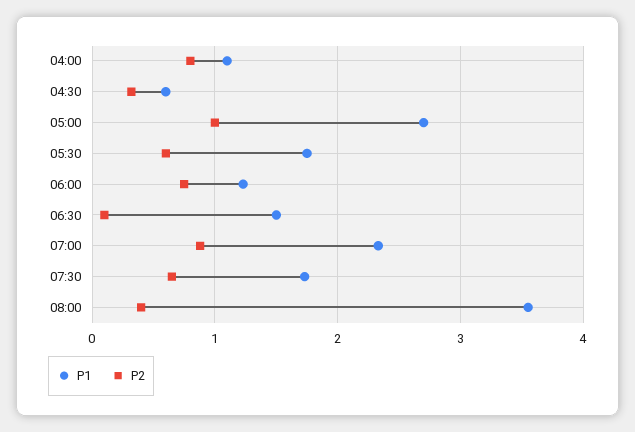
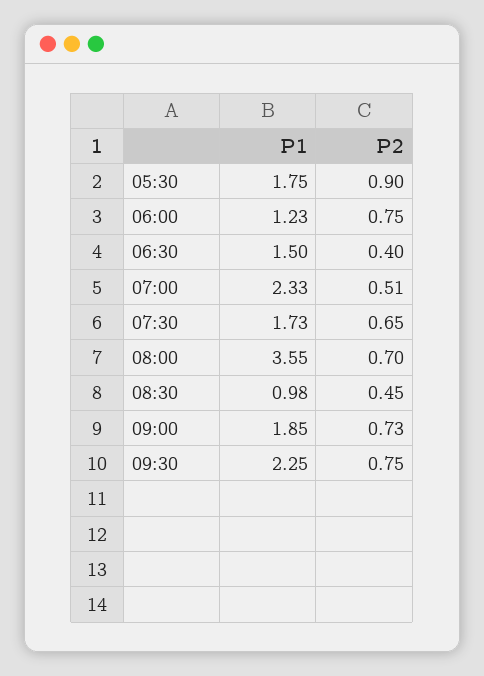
P1, 04:00: 1.1 -> none
P2, 04:00: 0.8 -> none
P1, 04:30: 0.6 -> none
P2, 04:30: 0.3 -> none
P1, 05:00: 2.7 -> none
P2, 05:00: 1 -> none
P2, 05:30: 0.6 -> 0.9
P2, 06:30: 0.1 -> 0.4
P2, 07:00: 0.9 -> 0.51
P2, 08:00: 0.4 -> 0.7
P1, 08:30: none -> 0.98
P2, 08:30: none -> 0.45
P1, 09:00: none -> 1.85
P2, 09:00: none -> 0.73
P1, 09:30: none -> 2.25
P2, 09:30: none -> 0.75

